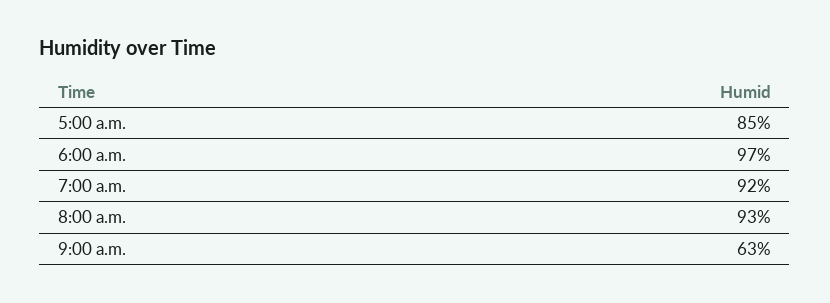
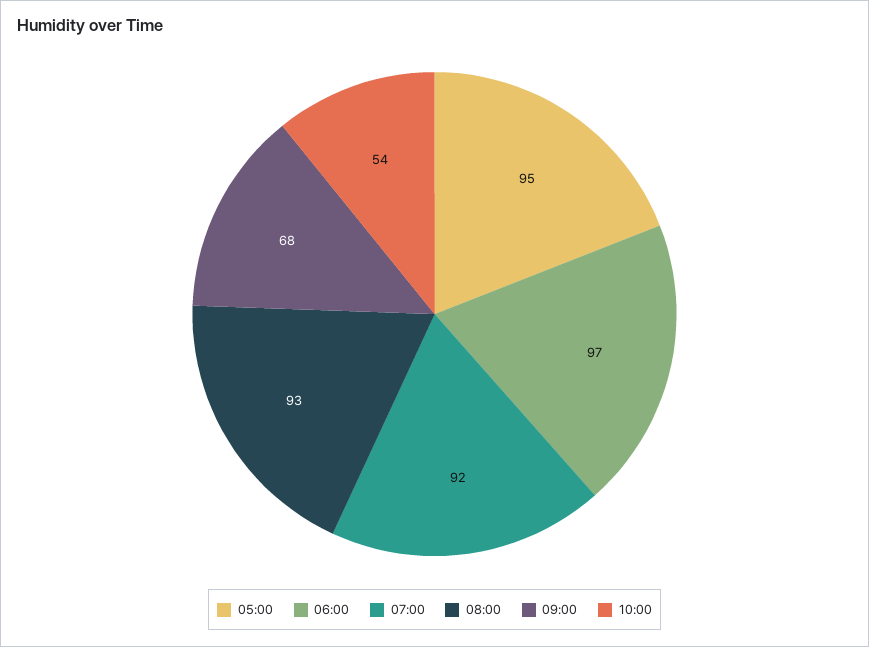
5:00 a.m.: 85 -> 95
9:00 a.m.: 63 -> 68
10:00: none -> 54

